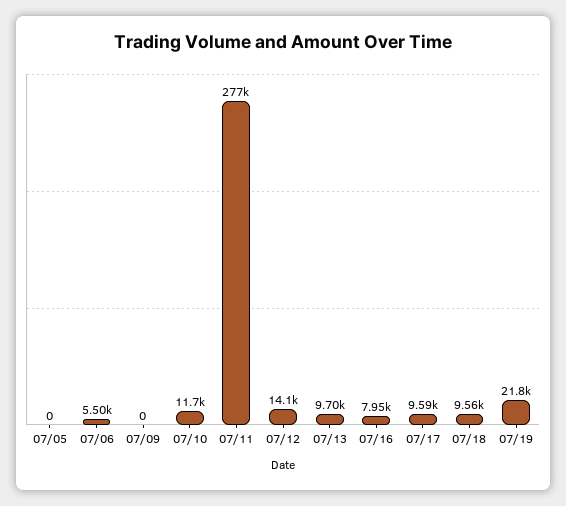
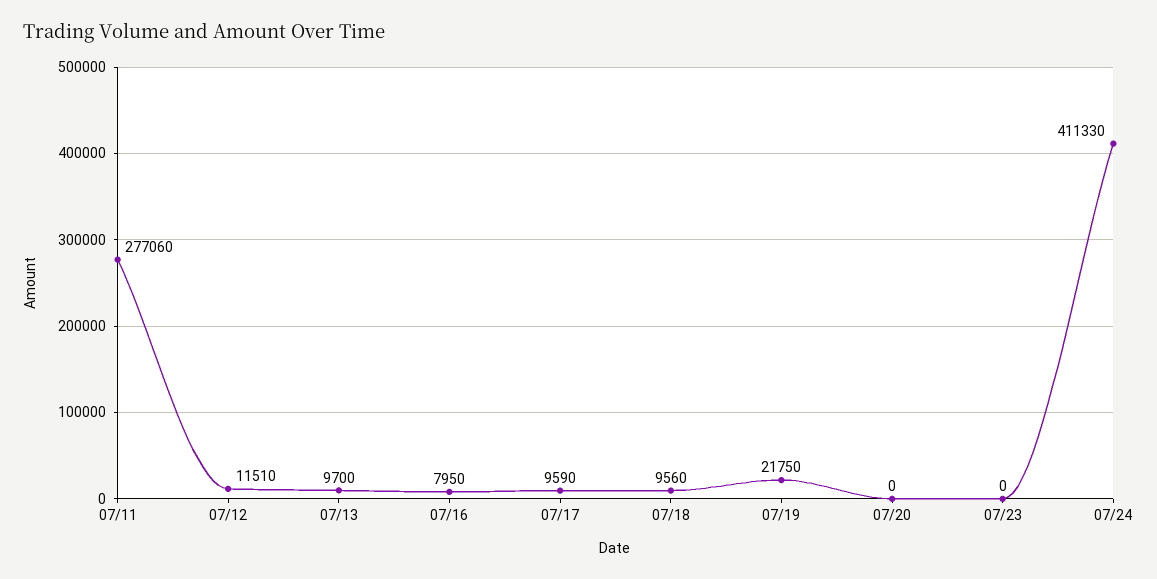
07/05: 0 -> none
07/06: 5500 -> none
07/09: 0 -> none
07/10: 11700 -> none
07/12: 14100 -> 11510
07/20: none -> 0
07/23: none -> 0
07/24: none -> 411330

